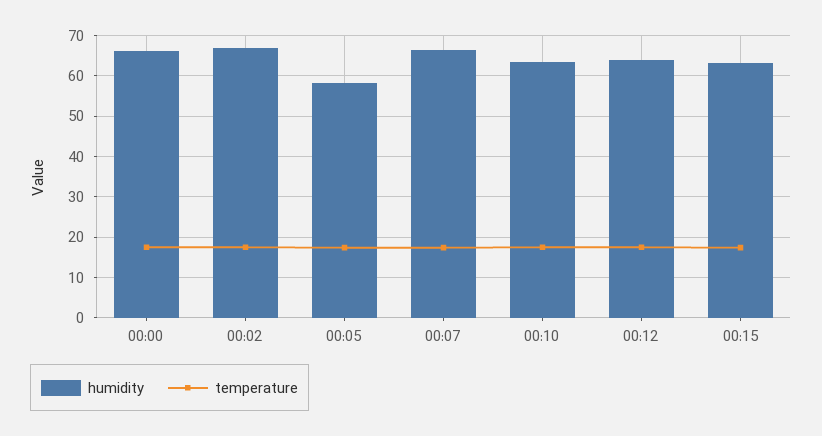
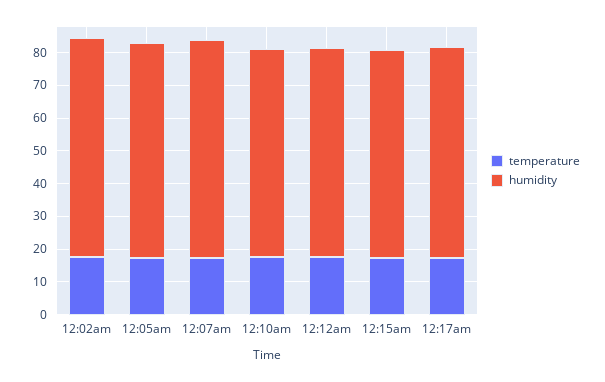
humidity, 00:00: 66 -> none
temperature, 00:00: 18 -> none
humidity, 00:05: 58 -> 65
temperature, 12:17am: none -> 17.5
humidity, 12:17am: none -> 65

